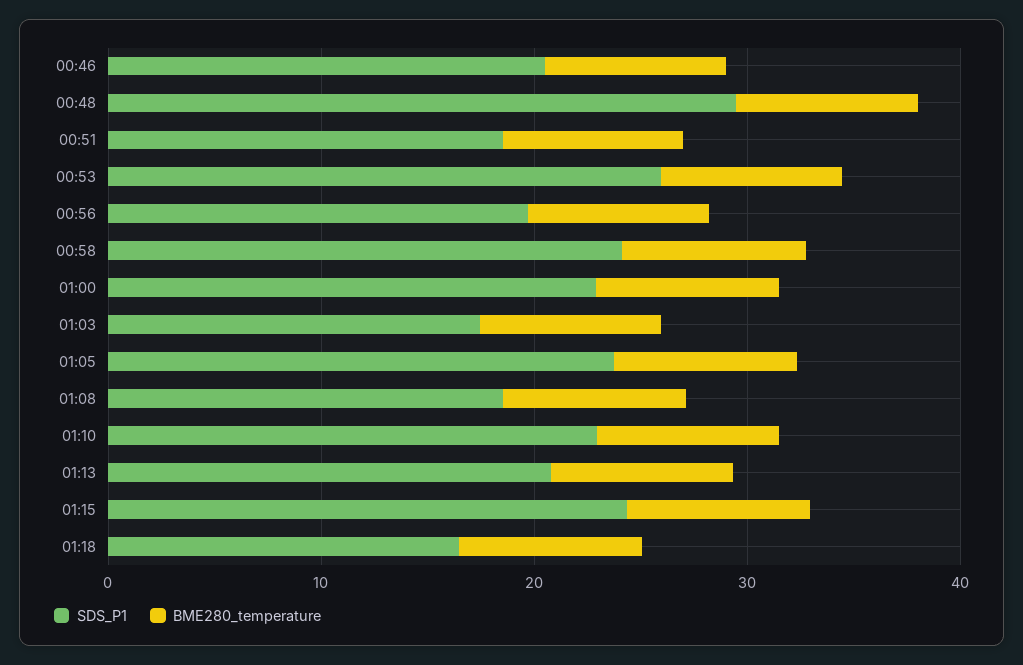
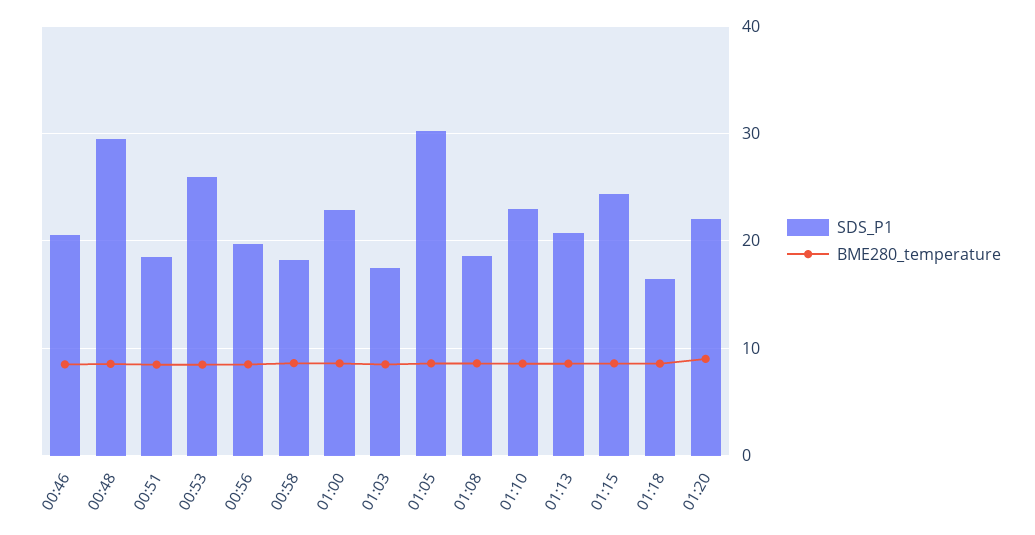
SDS_P1, 00:58: 24 -> 18
SDS_P1, 01:05: 24 -> 30
SDS_P1, 01:20: none -> 22
BME280_temperature, 01:20: none -> 9

